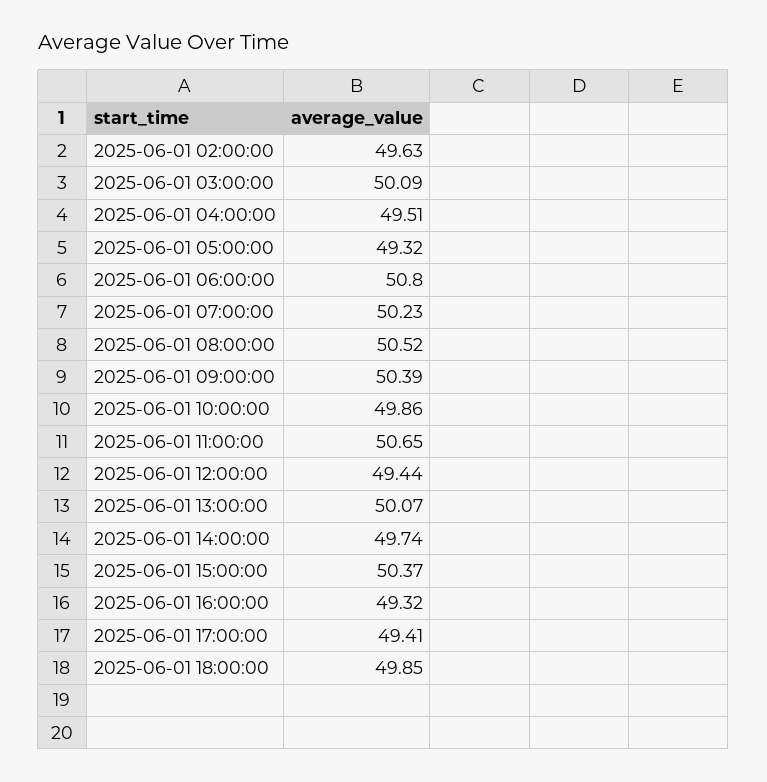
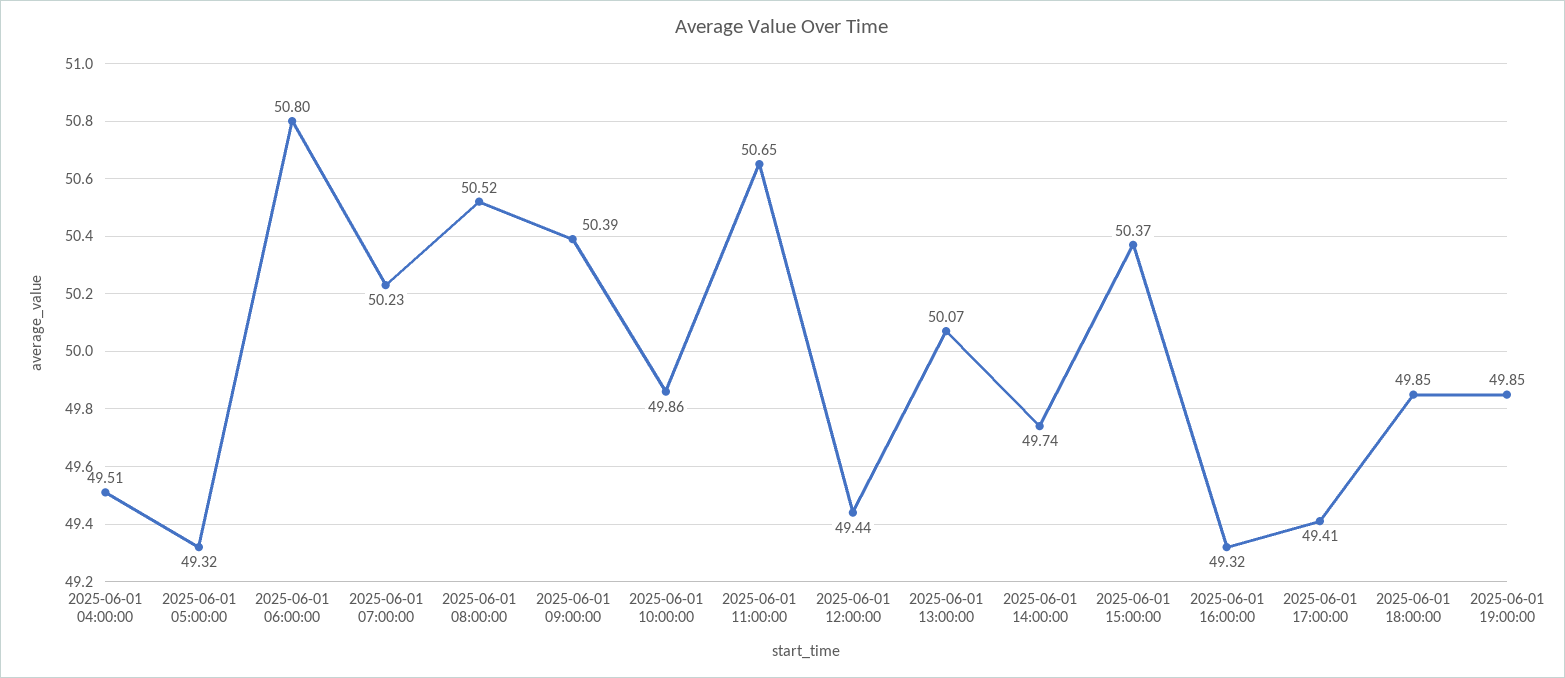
2025-06-01 02:00:00: 49.63 -> none
2025-06-01 03:00:00: 50.09 -> none
2025-06-01 19:00:00: none -> 49.85

